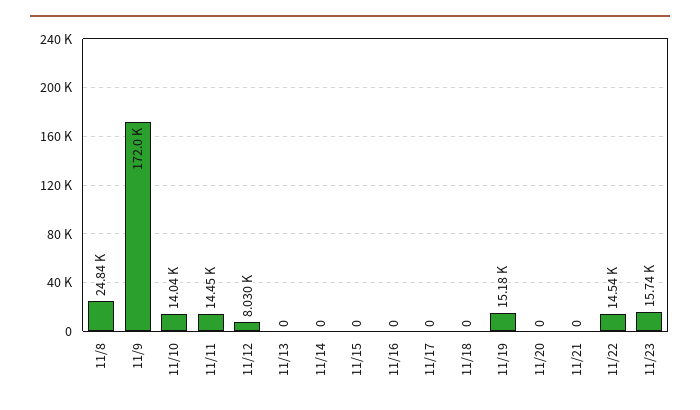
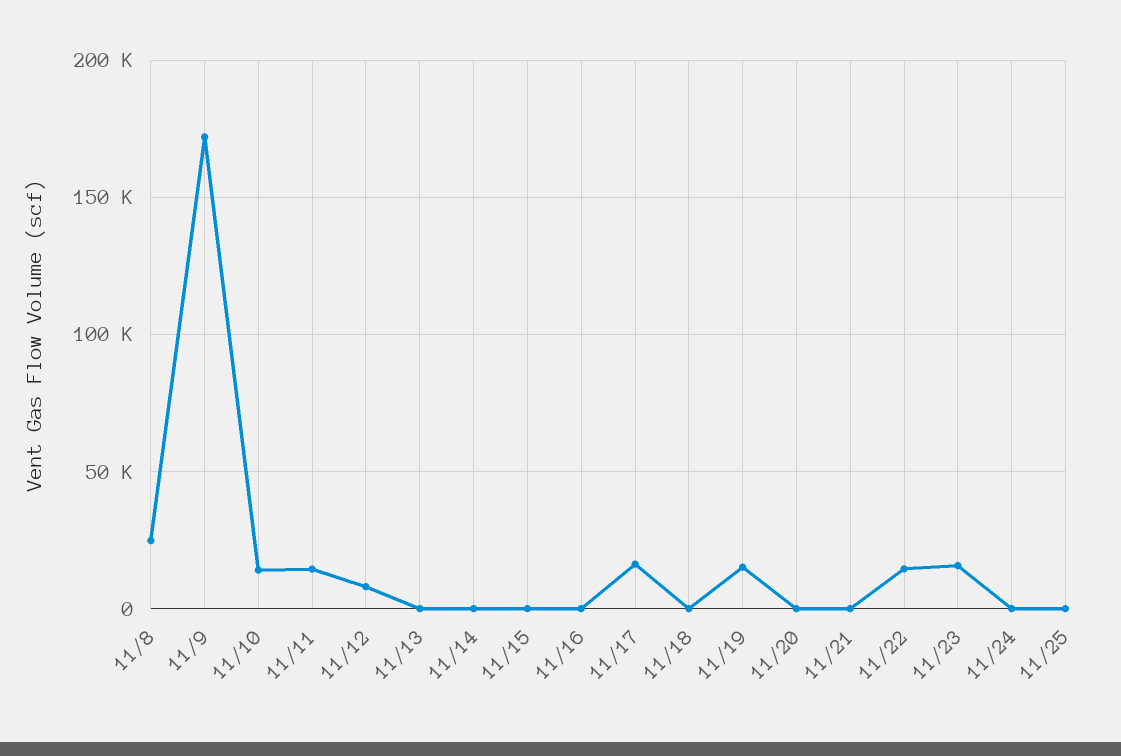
11/17: 0 -> 15000
11/24: none -> 0
11/25: none -> 0

